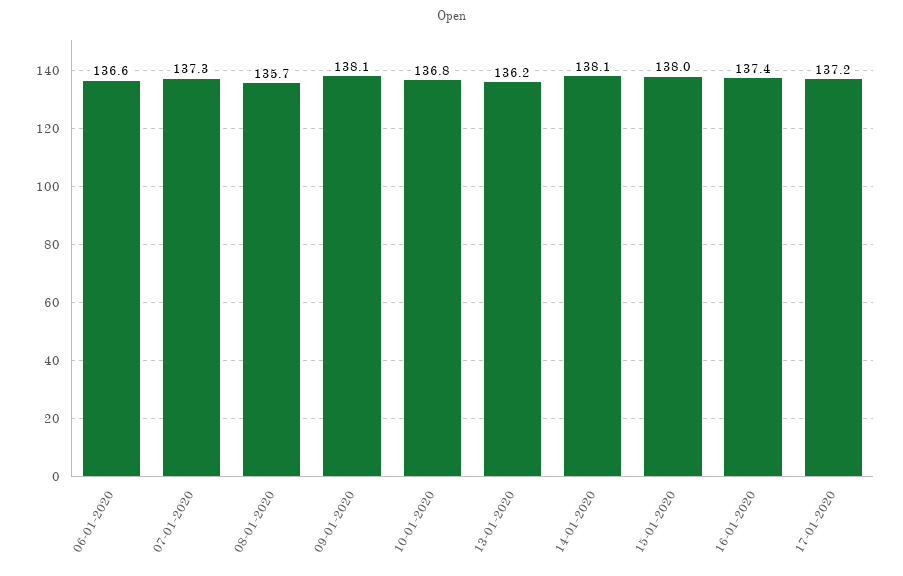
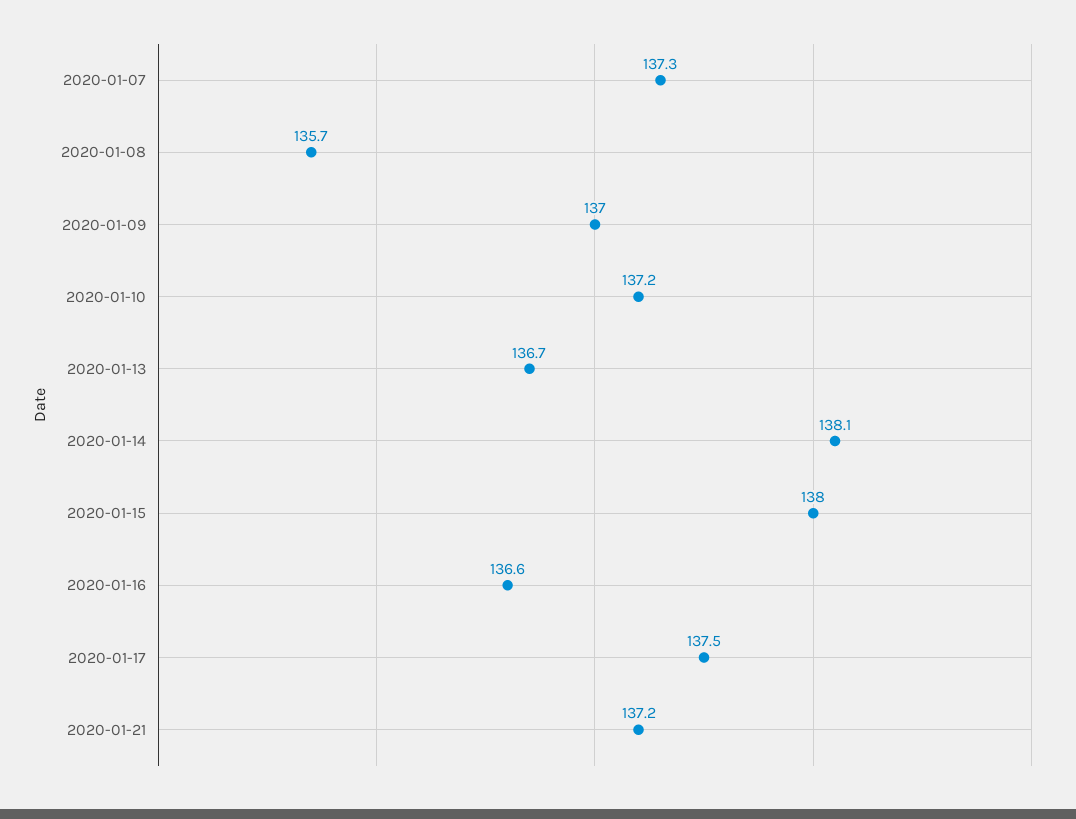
06-01-2020: 136.6 -> none
09-01-2020: 138.1 -> 137
10-01-2020: 136.8 -> 137.2
13-01-2020: 136.2 -> 136.7
16-01-2020: 137.4 -> 136.6
17-01-2020: 137.2 -> 137.5
2020-01-21: none -> 137.2

